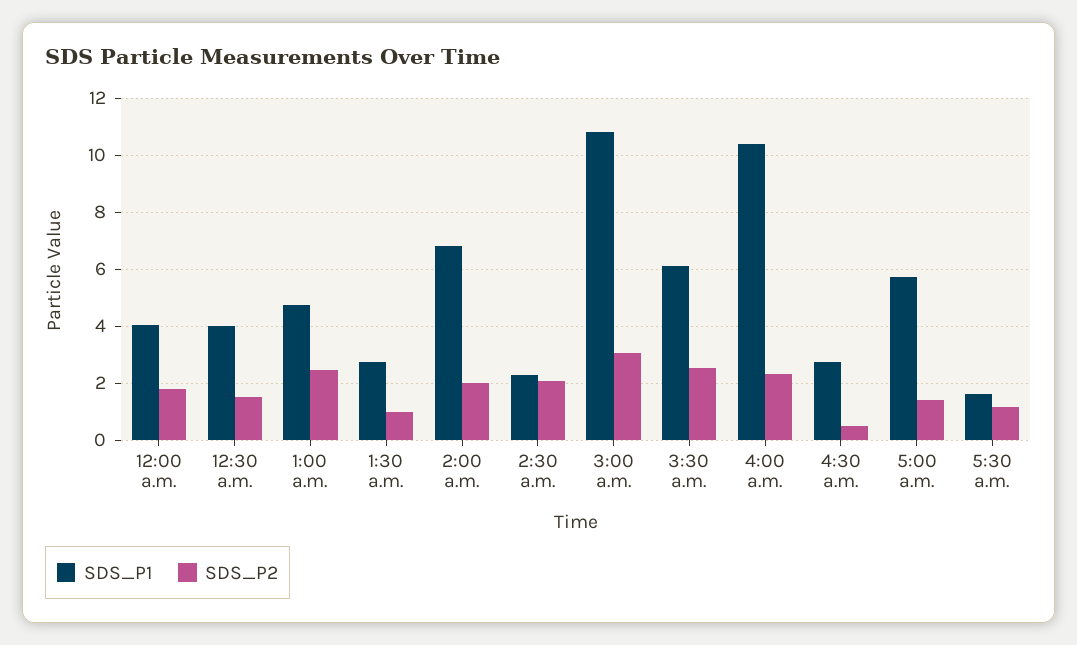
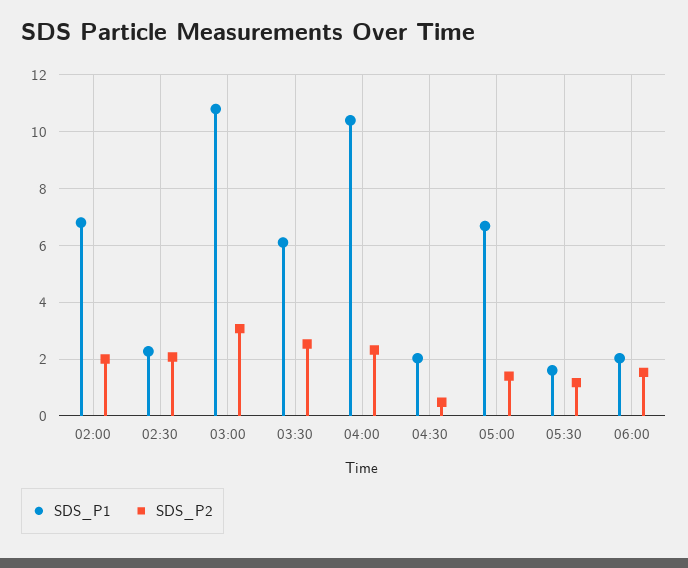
SDS_P1, 12:00 a.m.: 4 -> none
SDS_P2, 12:00 a.m.: 1.75 -> none
SDS_P1, 12:30 a.m.: 4 -> none
SDS_P2, 12:30 a.m.: 1.5 -> none
SDS_P1, 1:00 a.m.: 4.75 -> none
SDS_P2, 1:00 a.m.: 2.5 -> none
SDS_P1, 1:30 a.m.: 2.75 -> none
SDS_P2, 1:30 a.m.: 1 -> none
SDS_P1, 4:30 a.m.: 2.75 -> 2
SDS_P1, 5:00 a.m.: 5.75 -> 6.75
SDS_P1, 06:00: none -> 2
SDS_P2, 06:00: none -> 1.5

